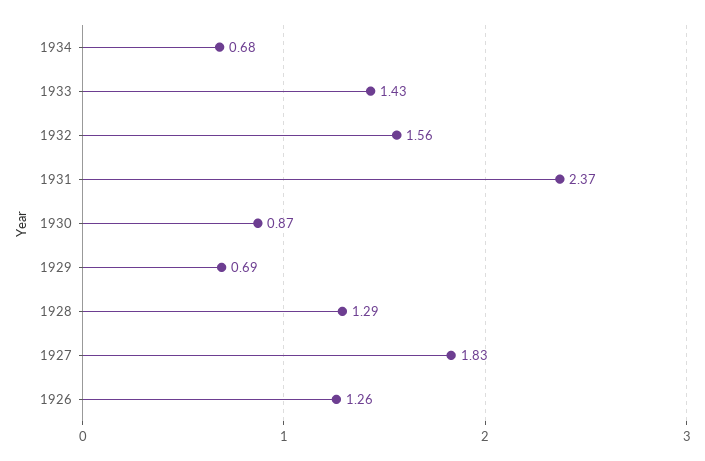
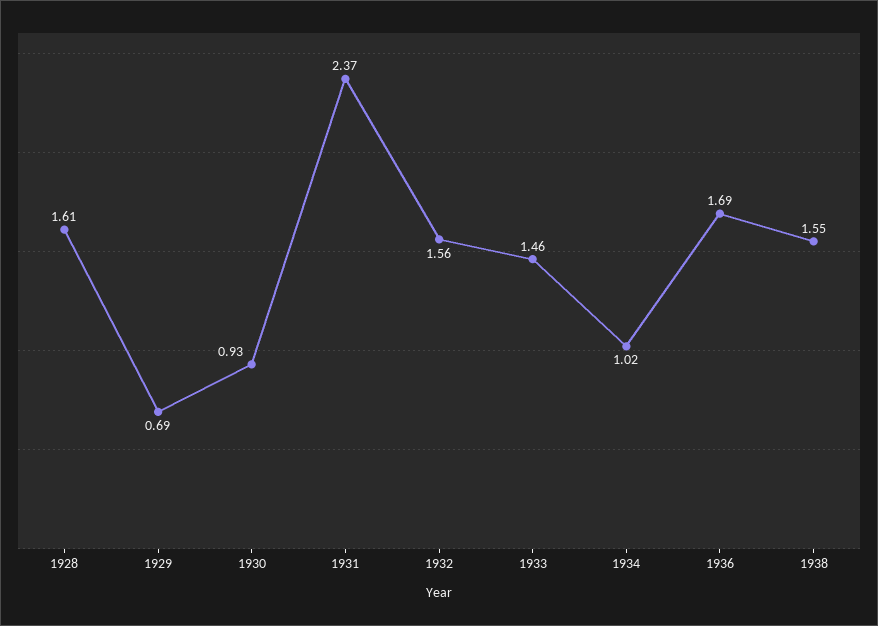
1934: 0.68 -> 1.02
1933: 1.43 -> 1.46
1930: 0.87 -> 0.93
1928: 1.29 -> 1.61
1927: 1.83 -> none
1926: 1.26 -> none
1936: none -> 1.69
1938: none -> 1.55

